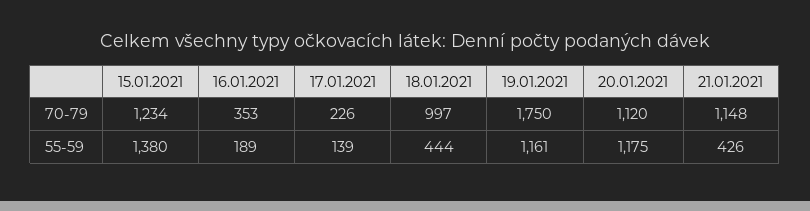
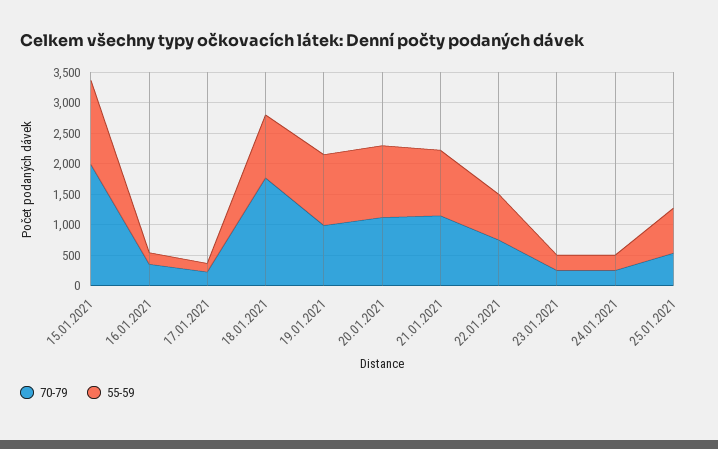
70-79, 15.01.2021: 1234 -> 2000
70-79, 18.01.2021: 997 -> 1750
70-79, 19.01.2021: 1750 -> 1000
55-59, 18.01.2021: 444 -> 1000
55-59, 21.01.2021: 426 -> 1000
70-79, 22.01.2021: none -> 750
55-59, 22.01.2021: none -> 750
70-79, 23.01.2021: none -> 250
55-59, 23.01.2021: none -> 250
70-79, 24.01.2021: none -> 250
55-59, 24.01.2021: none -> 250
70-79, 25.01.2021: none -> 500
55-59, 25.01.2021: none -> 750

